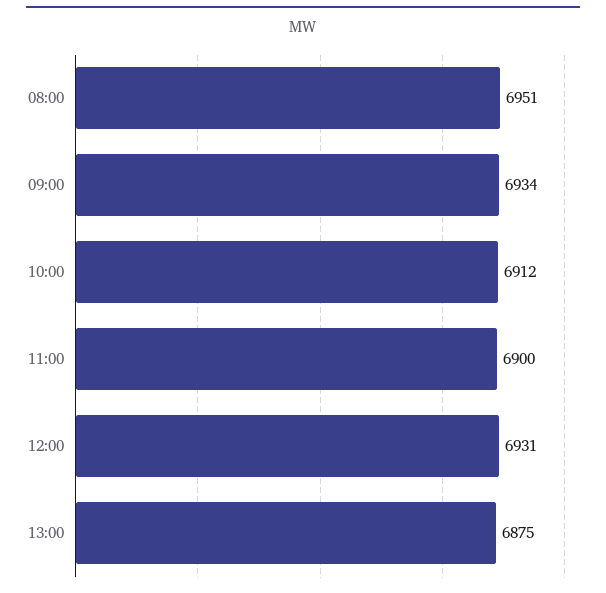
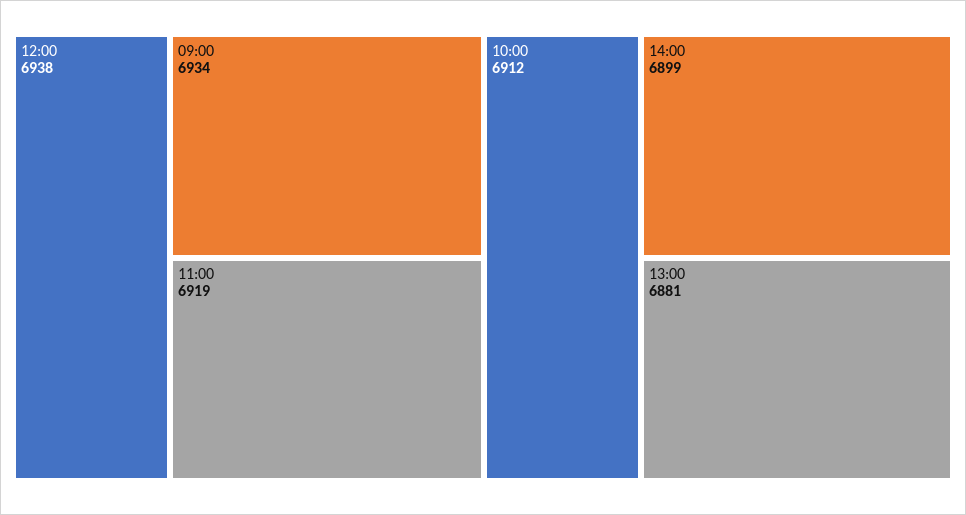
08:00: 6951 -> none
11:00: 6900 -> 6919
12:00: 6931 -> 6938
13:00: 6875 -> 6881
14:00: none -> 6899

